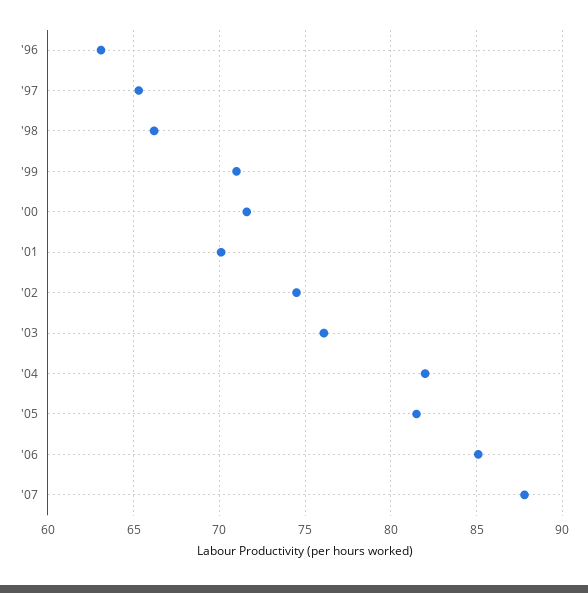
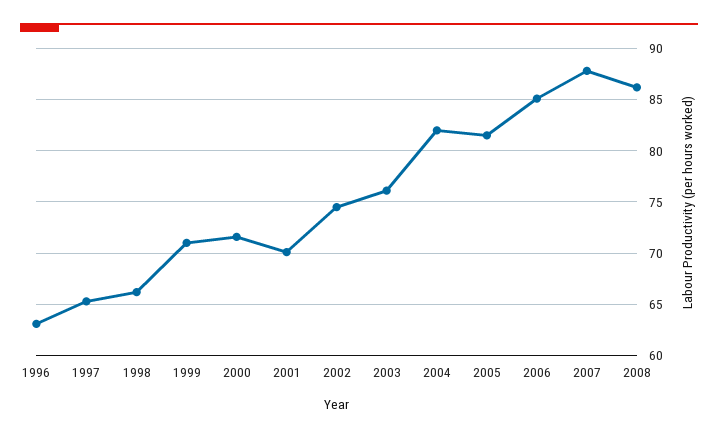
2008: none -> 86

